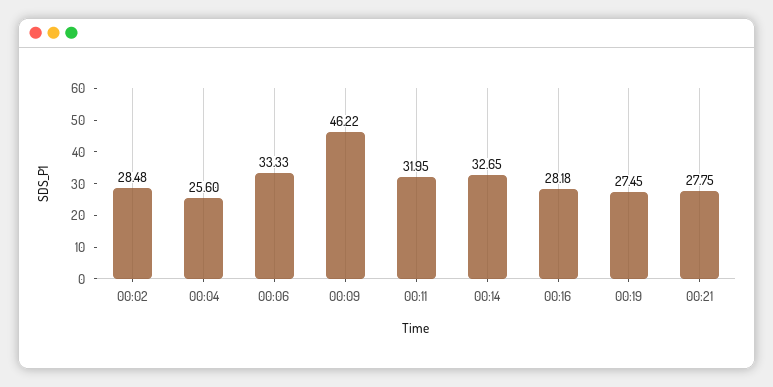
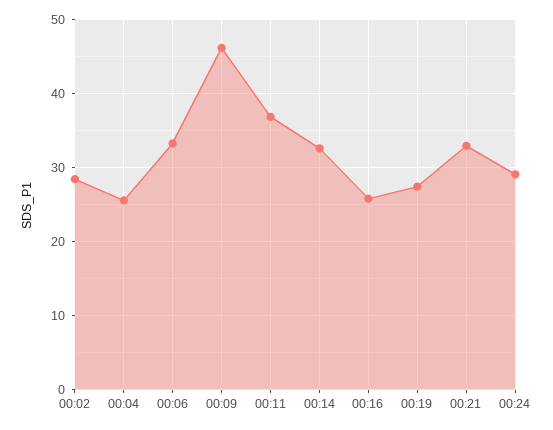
00:11: 31.95 -> 37
00:16: 28.18 -> 26
00:21: 27.75 -> 33
00:24: none -> 29

